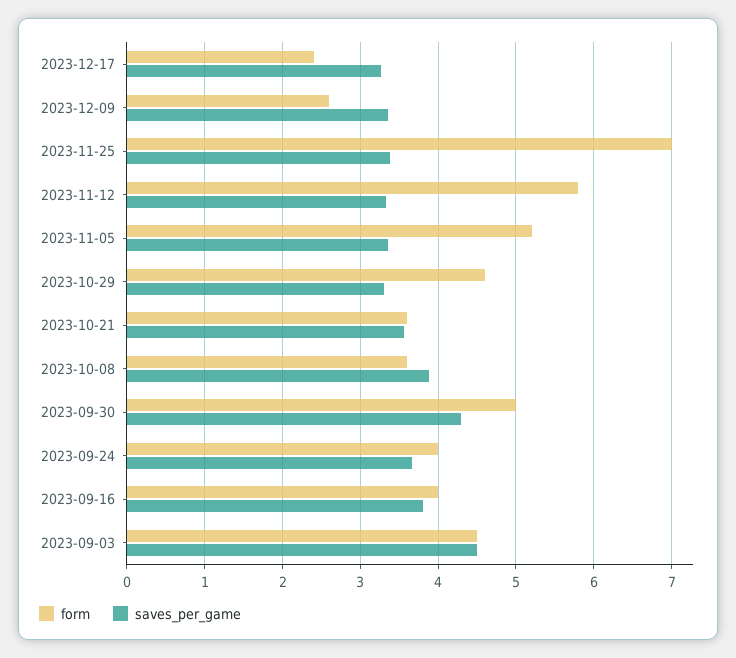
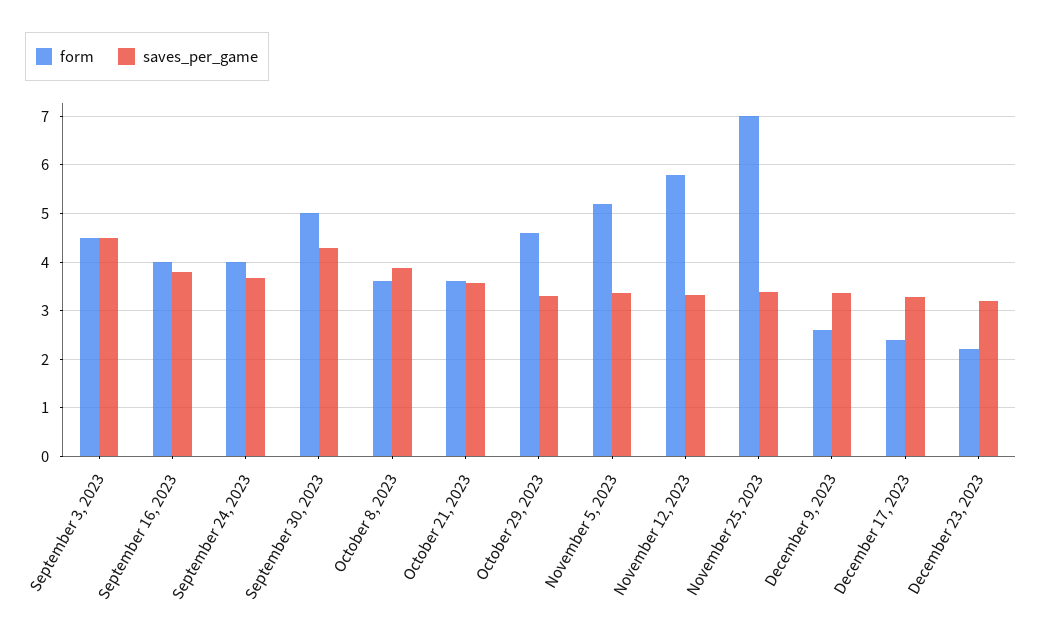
form, December 23, 2023: none -> 2.2
saves_per_game, December 23, 2023: none -> 3.2

